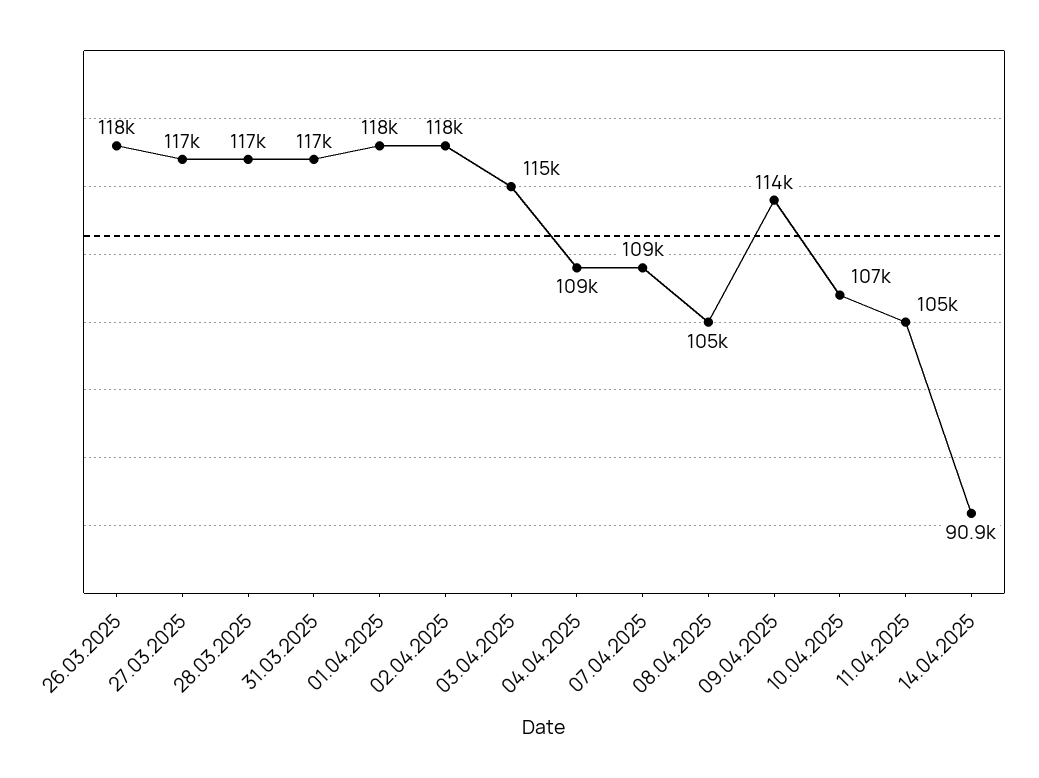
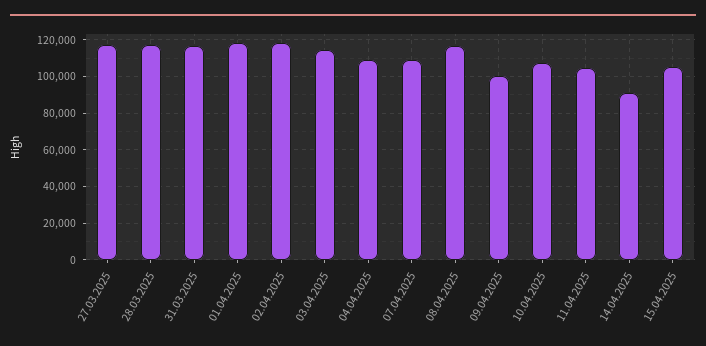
26.03.2025: 118000 -> none
08.04.2025: 105000 -> 115000
09.04.2025: 114000 -> 100000
15.04.2025: none -> 105000

